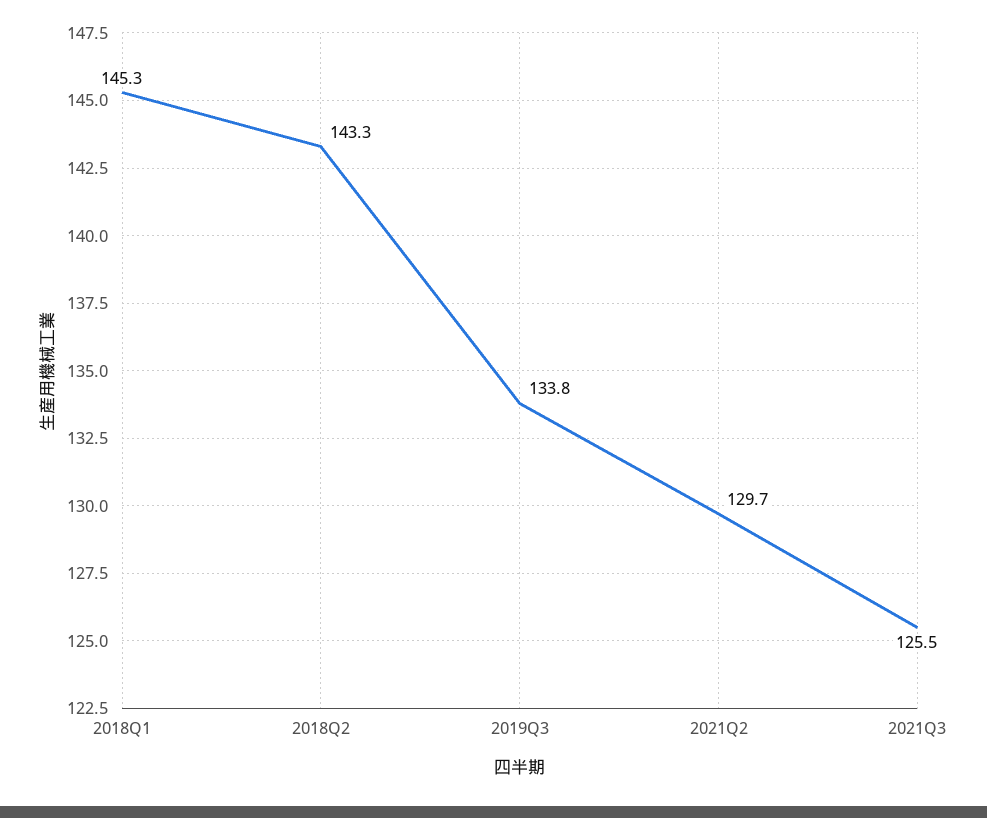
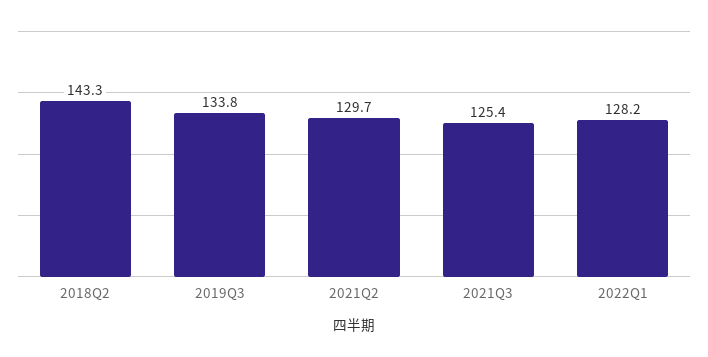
2018Q1: 145.3 -> none
2021Q3: 125.5 -> 125.4
2022Q1: none -> 128.2

